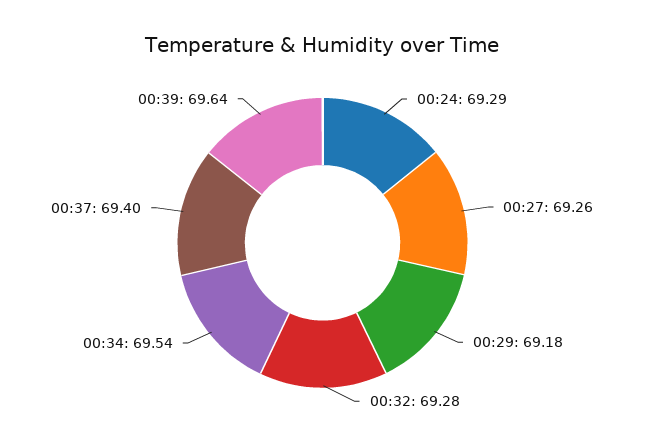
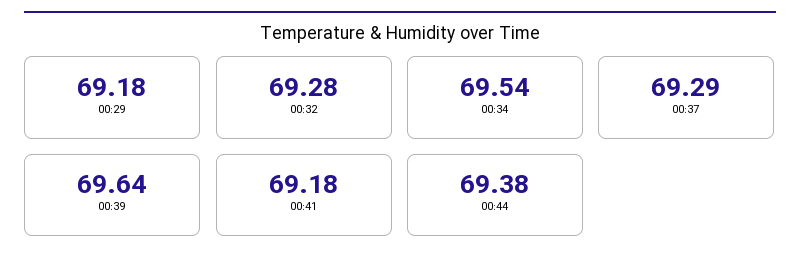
00:24: 69.29 -> none
00:27: 69.26 -> none
00:37: 69.4 -> 69.29
00:41: none -> 69.18
00:44: none -> 69.38

